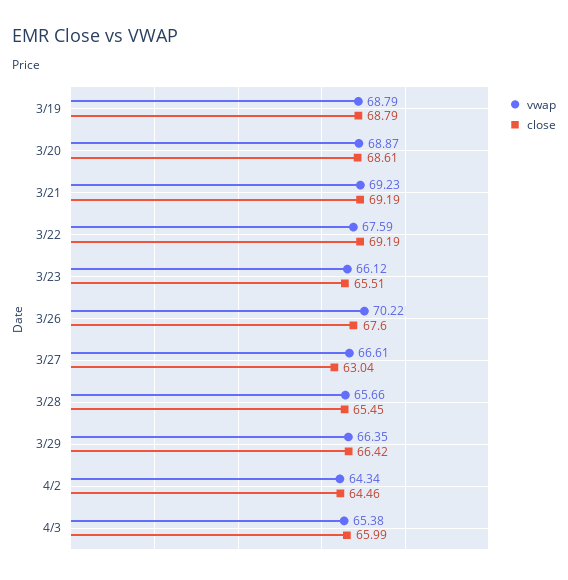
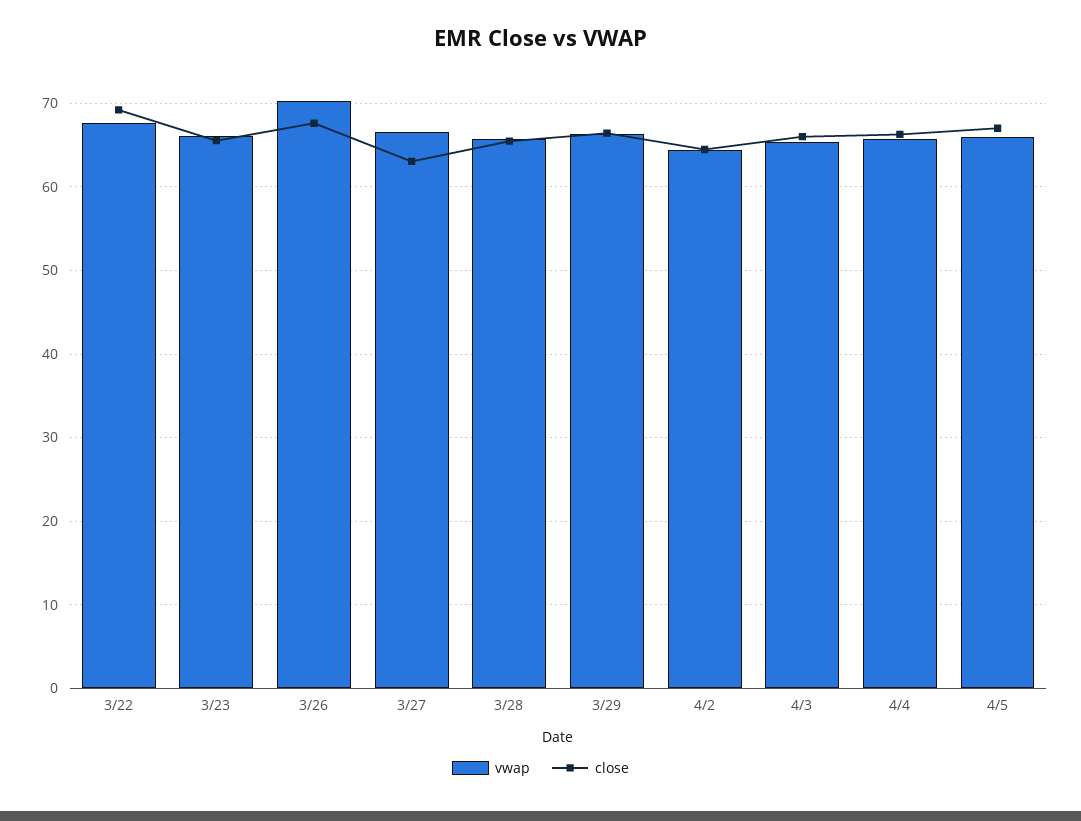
vwap, 3/19: 68.79 -> none
close, 3/19: 68.79 -> none
vwap, 3/20: 68.87 -> none
close, 3/20: 68.61 -> none
vwap, 3/21: 69.23 -> none
close, 3/21: 69.19 -> none
vwap, 4/4: none -> 66
close, 4/4: none -> 66
vwap, 4/5: none -> 66
close, 4/5: none -> 67

